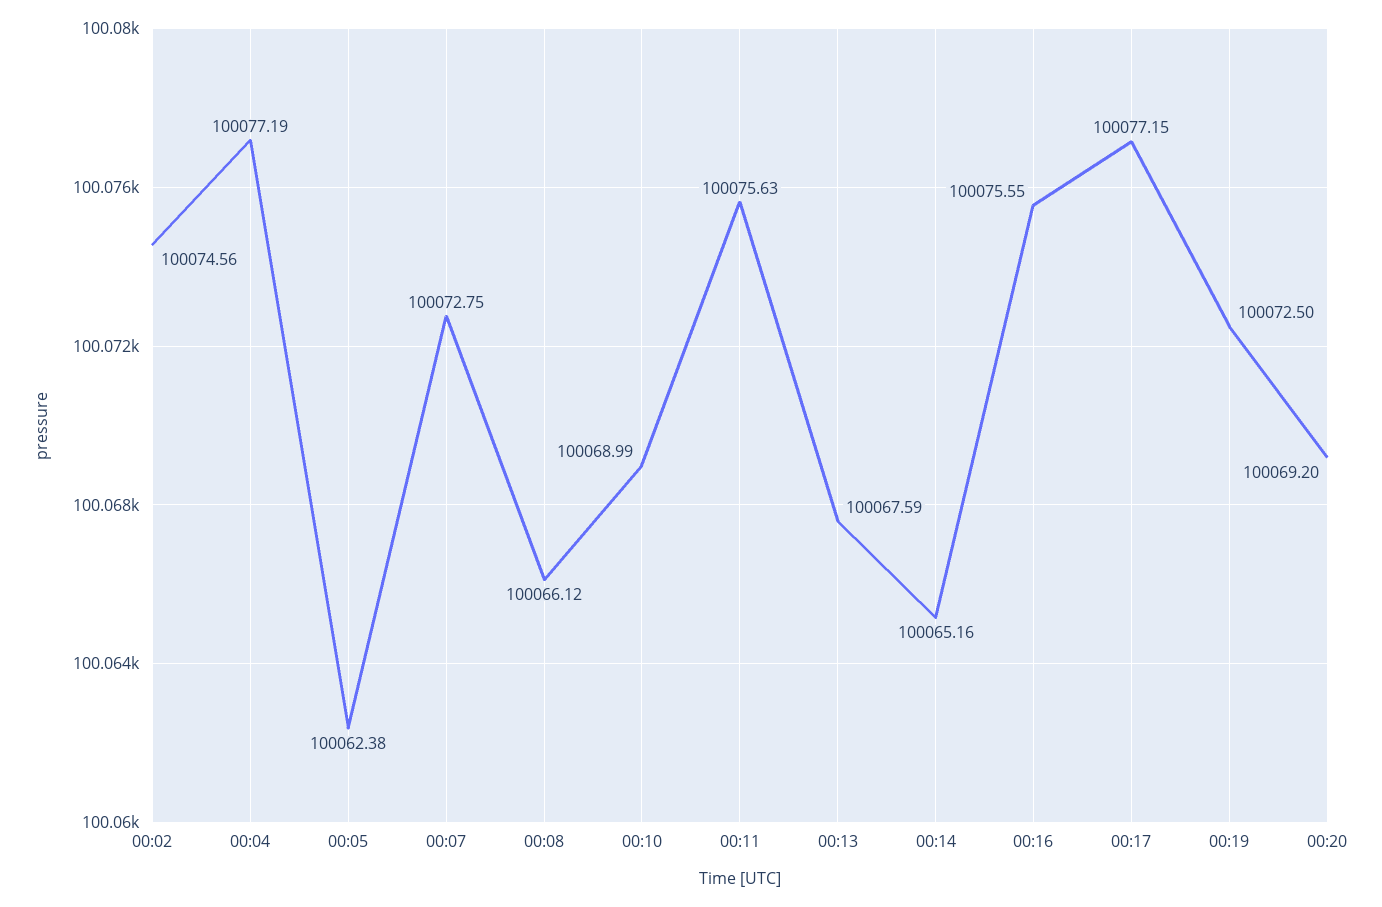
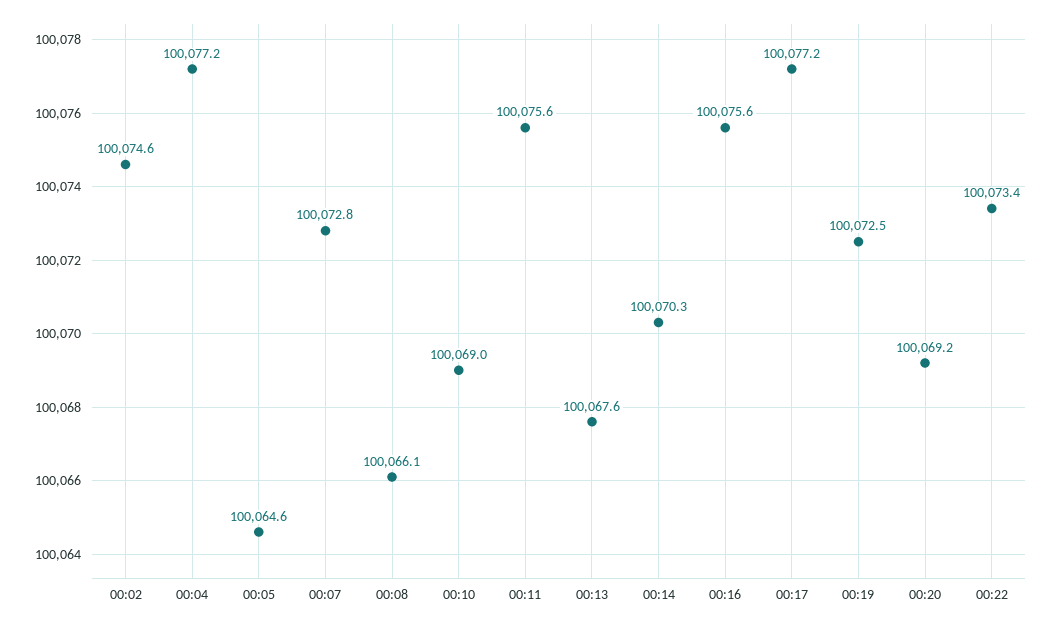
00:05: 100062.38 -> 100064.6
00:14: 100065.16 -> 100070.3
00:22: none -> 100073.4

